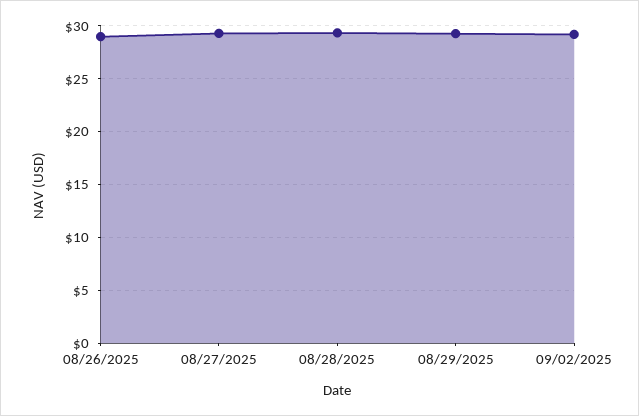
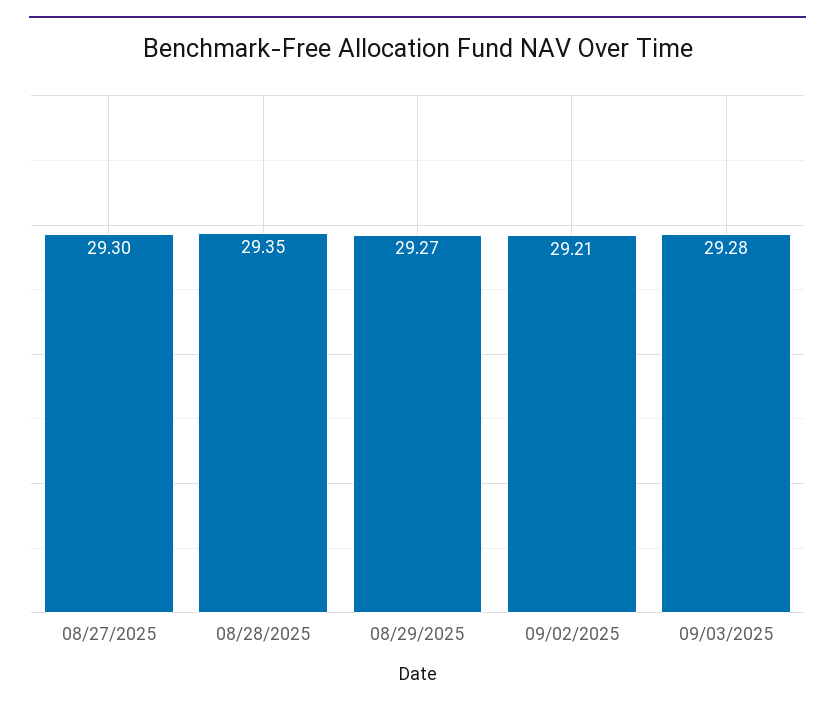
08/26/2025: 29 -> none
09/03/2025: none -> 29.28

